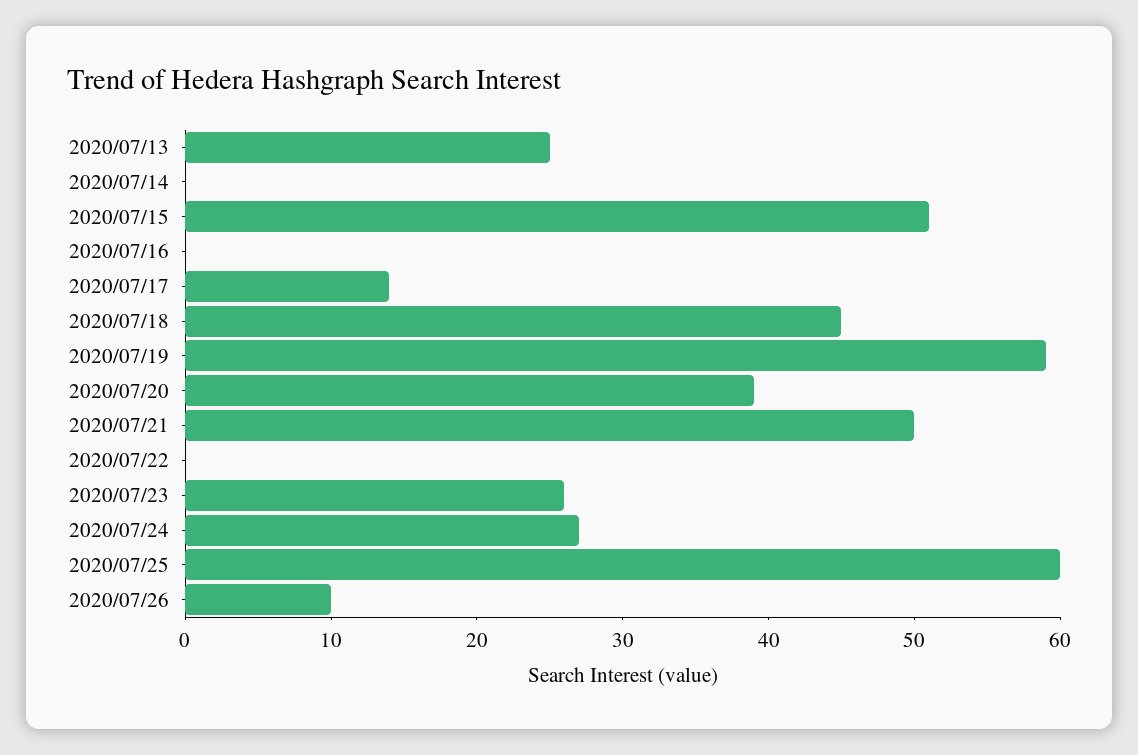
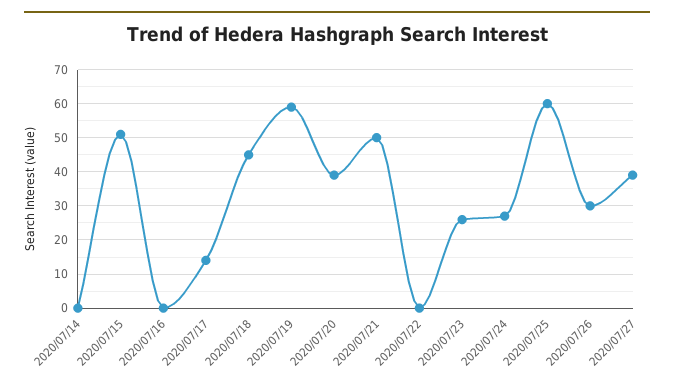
2020/07/13: 25 -> none
2020/07/26: 10 -> 30
2020/07/27: none -> 40

